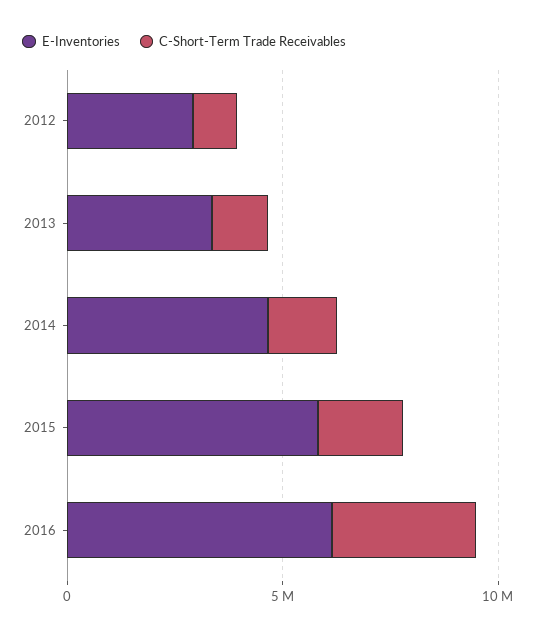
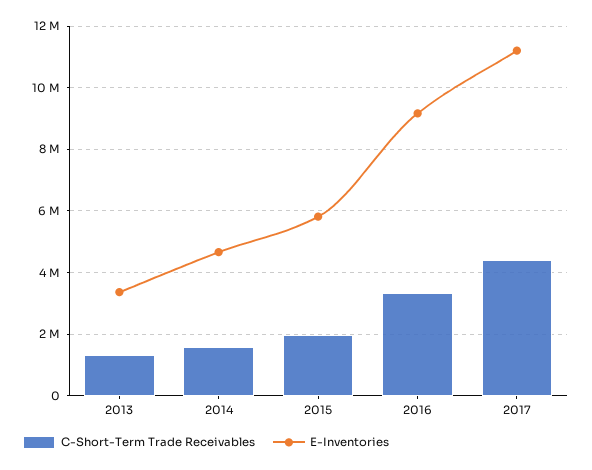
E-Inventories, 2012: 3000000 -> none
C-Short-Term Trade Receivables, 2012: 1000000 -> none
E-Inventories, 2016: 6000000 -> 9200000
C-Short-Term Trade Receivables, 2017: none -> 4400000
E-Inventories, 2017: none -> 11200000

